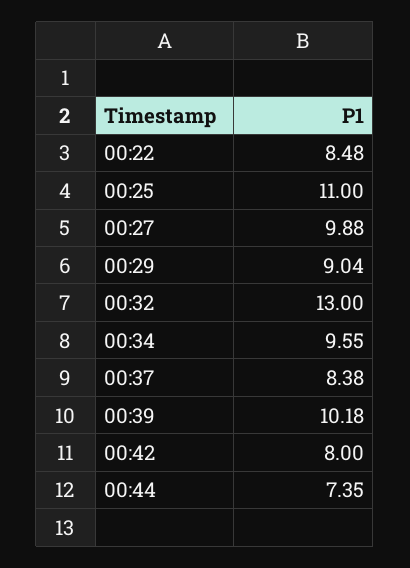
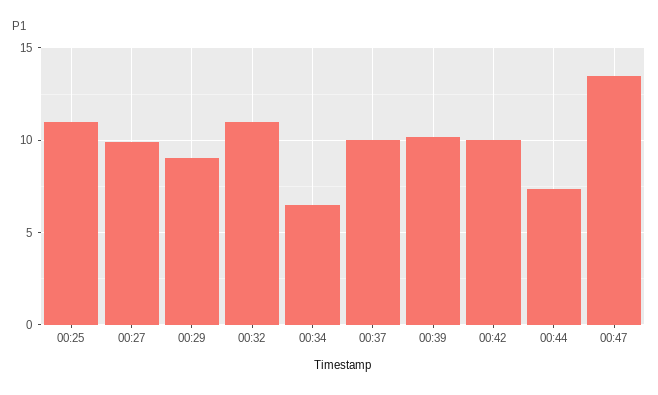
00:22: 8.48 -> none
00:32: 13 -> 11
00:34: 9.55 -> 6.5
00:37: 8.38 -> 10
00:42: 8 -> 10
00:47: none -> 13.5

